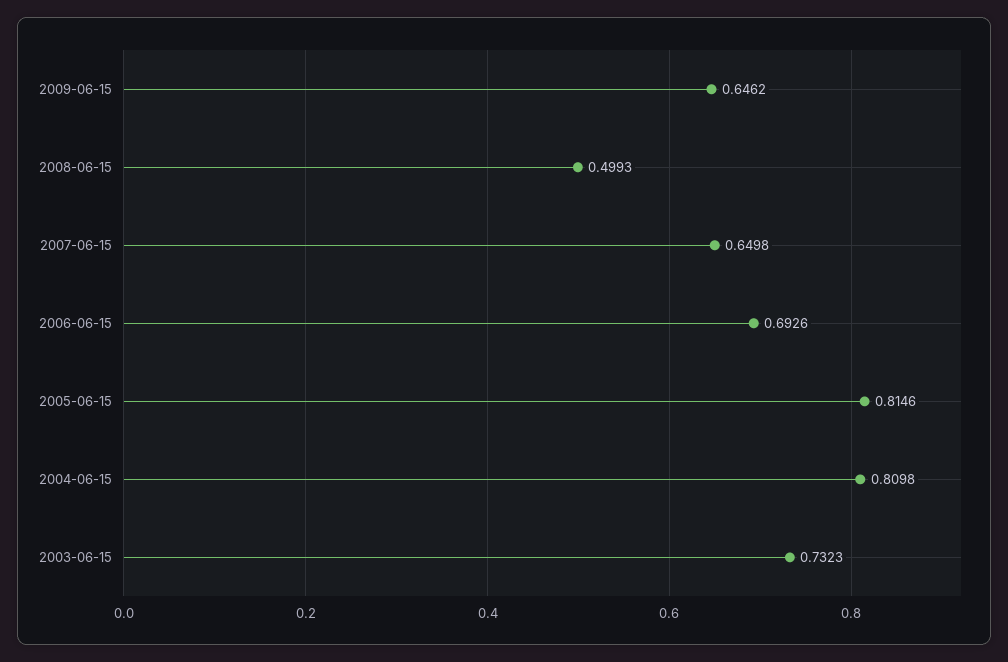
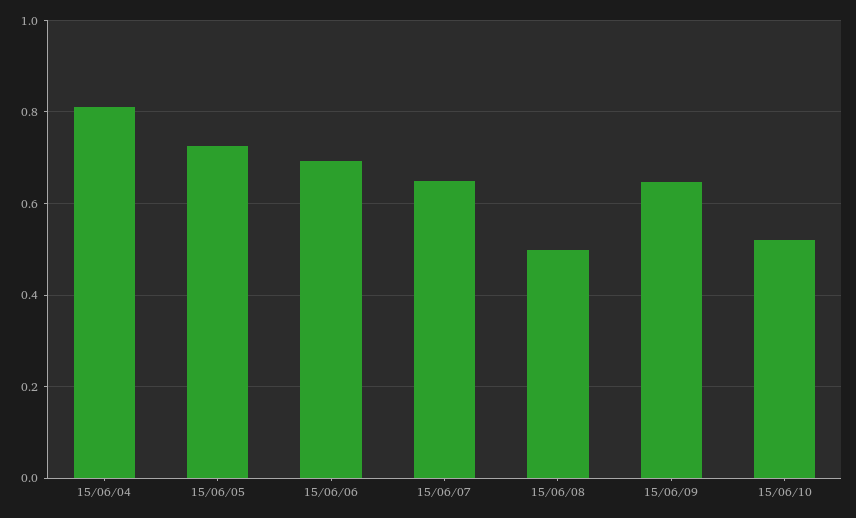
2005-06-15: 0.8146 -> 0.72
2003-06-15: 0.7323 -> none
15/06/10: none -> 0.52

